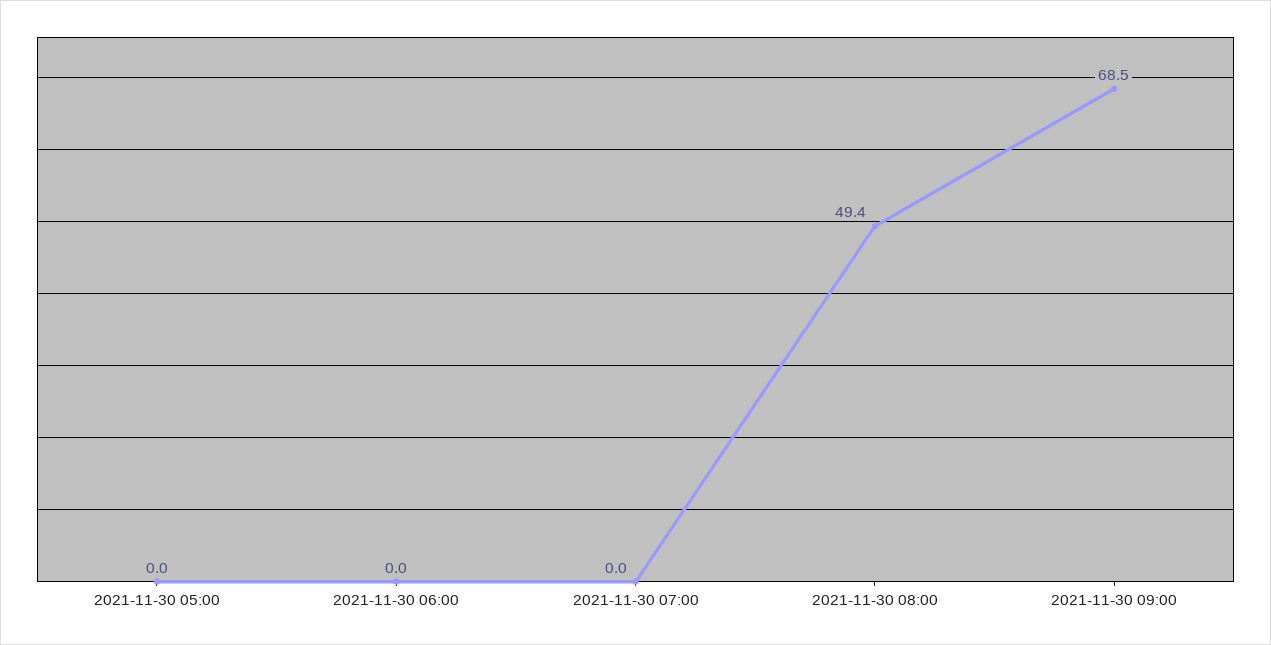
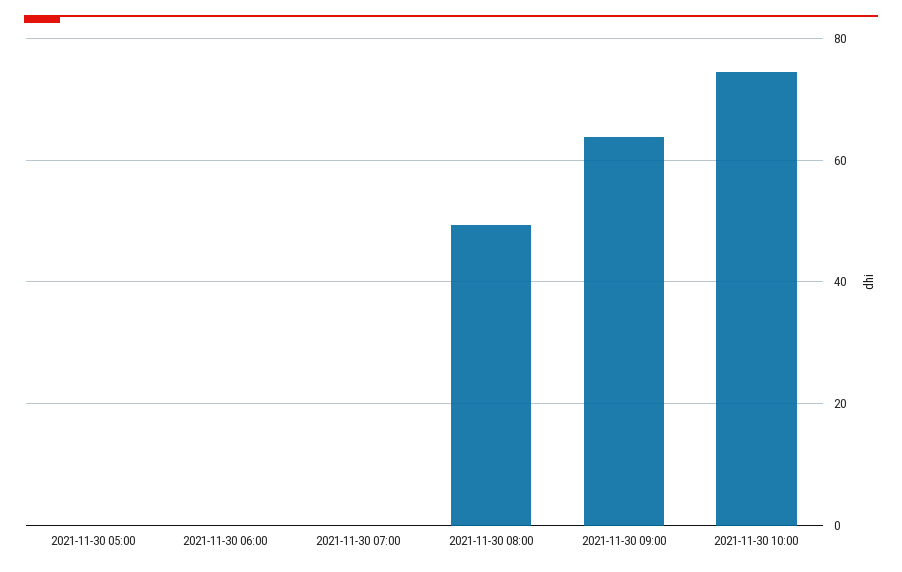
2021-11-30 09:00: 68.5 -> 64
2021-11-30 10:00: none -> 74

